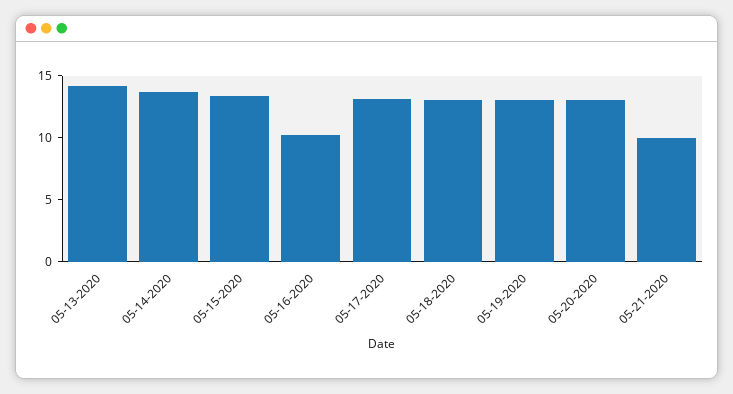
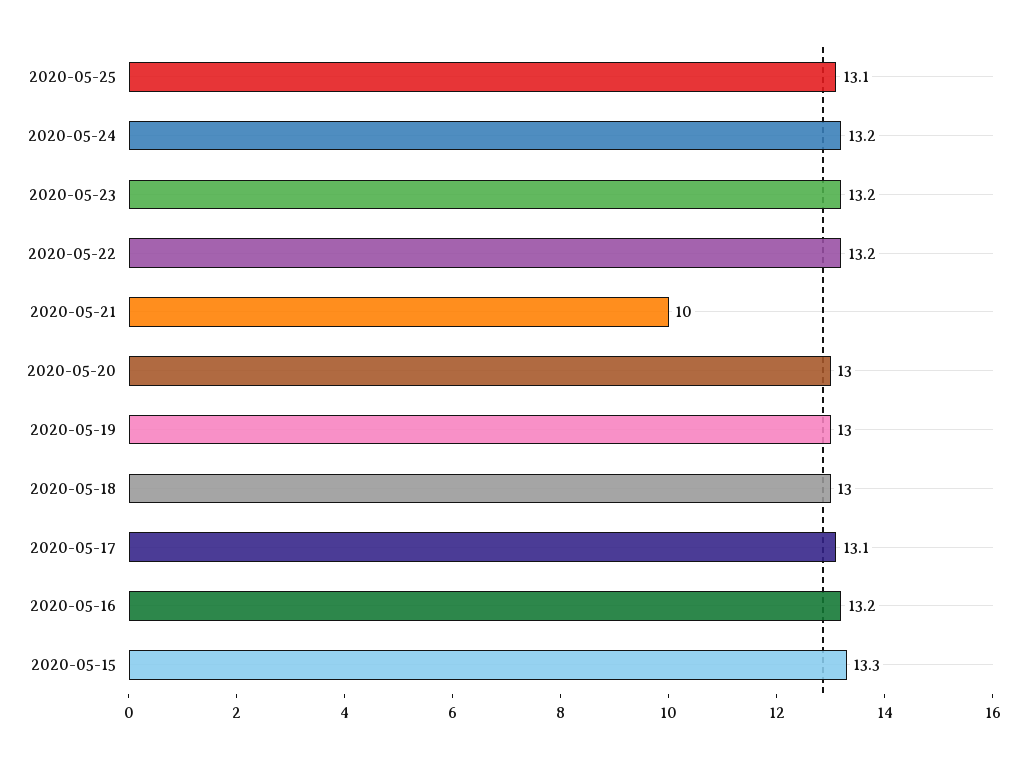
05-13-2020: 14 -> none
05-14-2020: 14 -> none
05-16-2020: 10 -> 13.2
2020-05-25: none -> 13.1
2020-05-24: none -> 13.2
2020-05-23: none -> 13.2
2020-05-22: none -> 13.2

